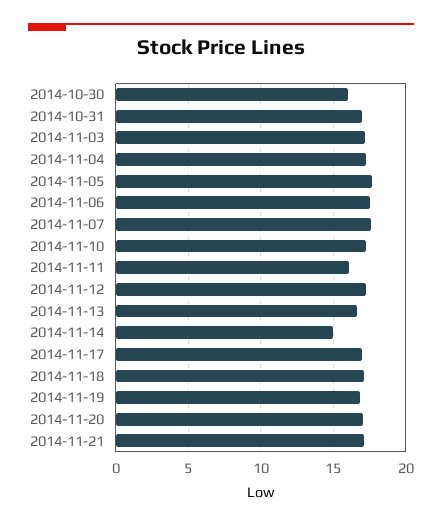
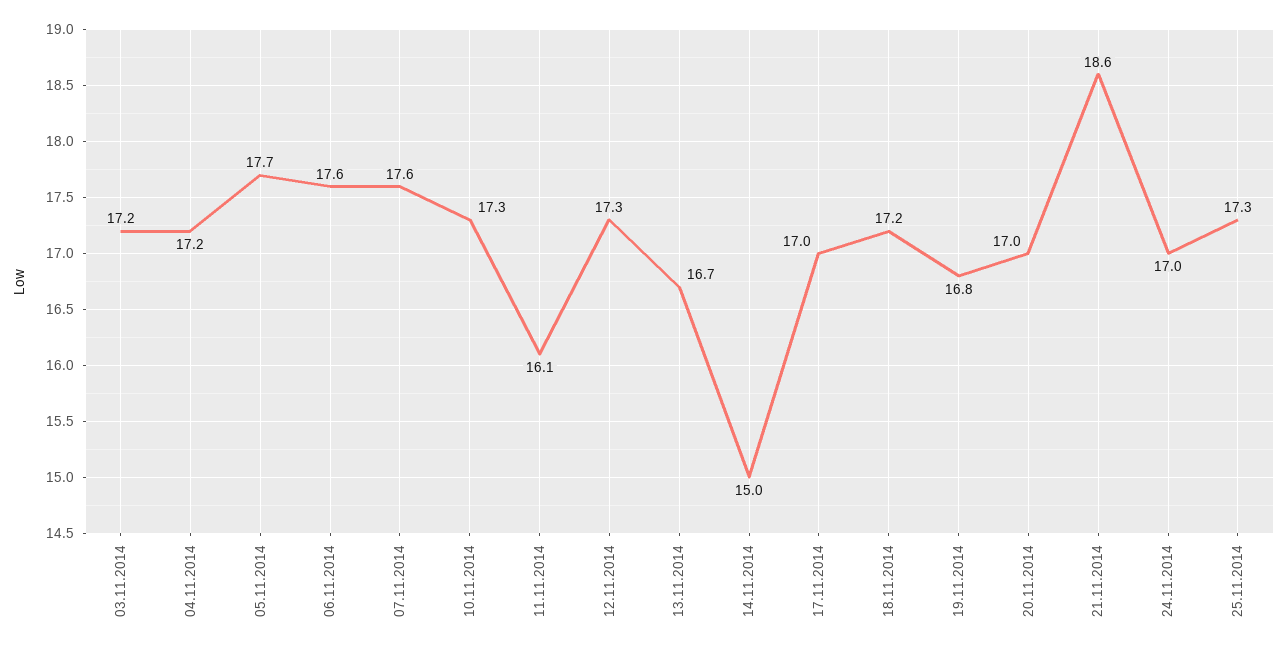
2014-10-30: 16 -> none
2014-10-31: 17 -> none
2014-11-21: 17 -> 18.6
24.11.2014: none -> 17
25.11.2014: none -> 17.3

